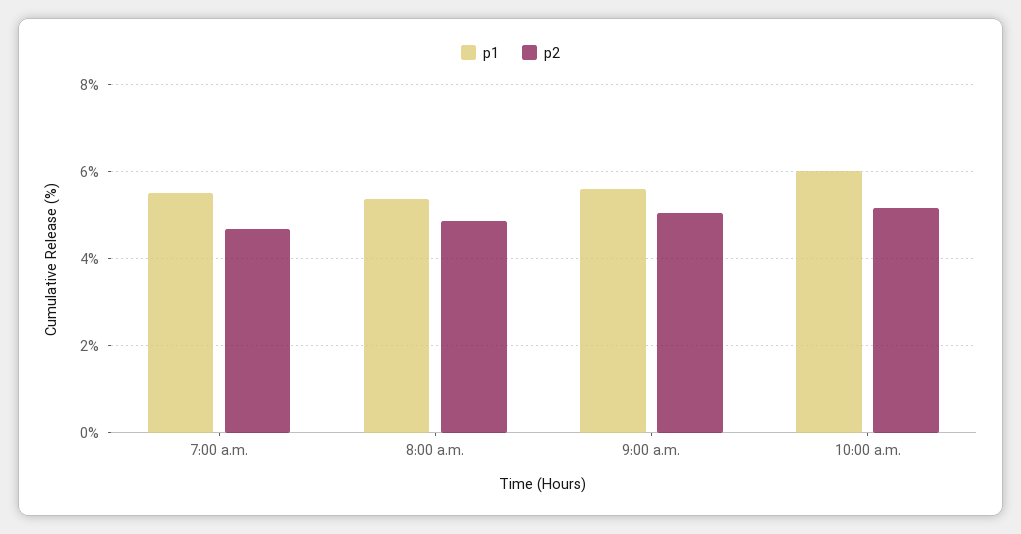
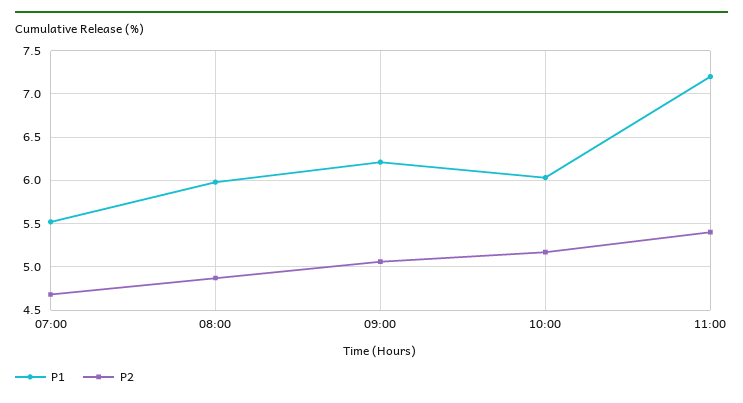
p1, 8:00 a.m.: 5.4 -> 6
p1, 9:00 a.m.: 5.6 -> 6.2
p1, 11:00: none -> 7.2
p2, 11:00: none -> 5.4

